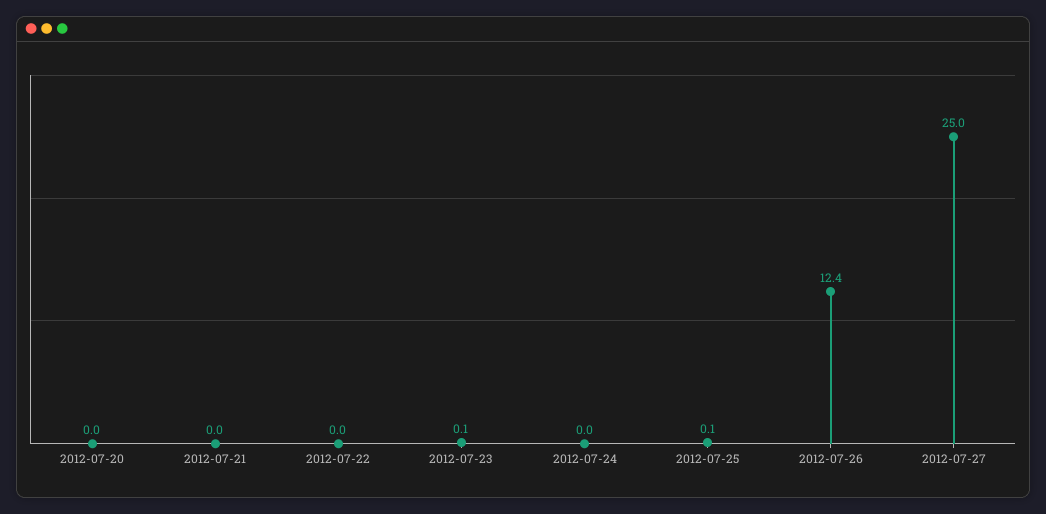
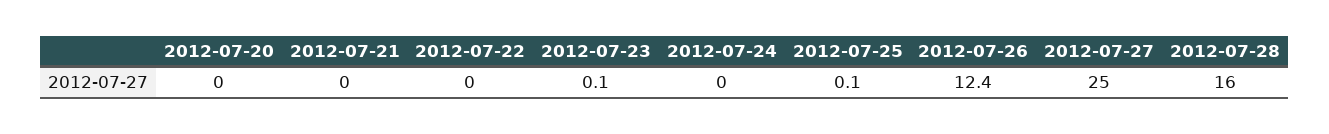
2012-07-28: none -> 16

